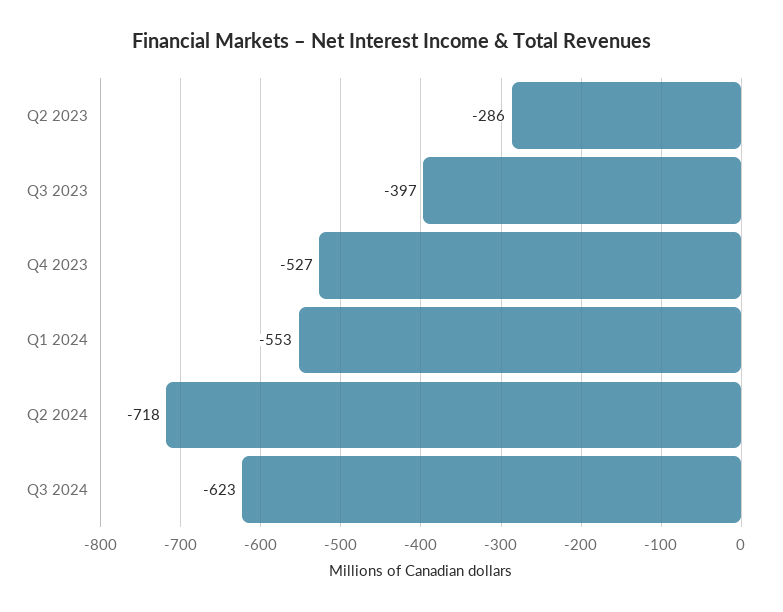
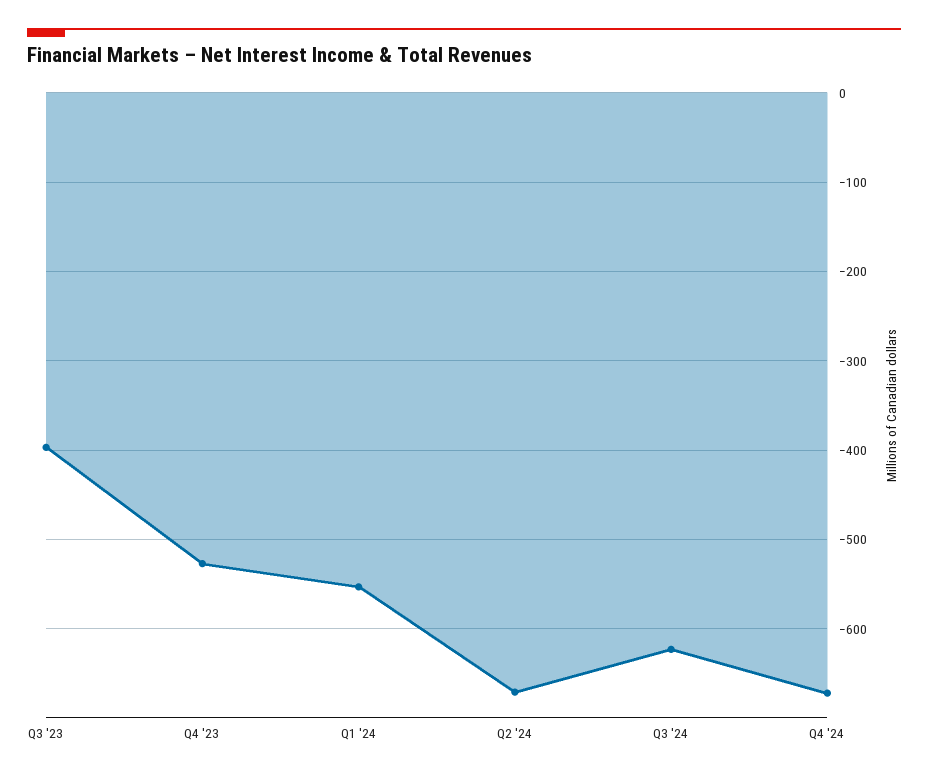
Q2 2023: -286 -> none
Q2 2024: -718 -> -670
Q4 '24: none -> -670

